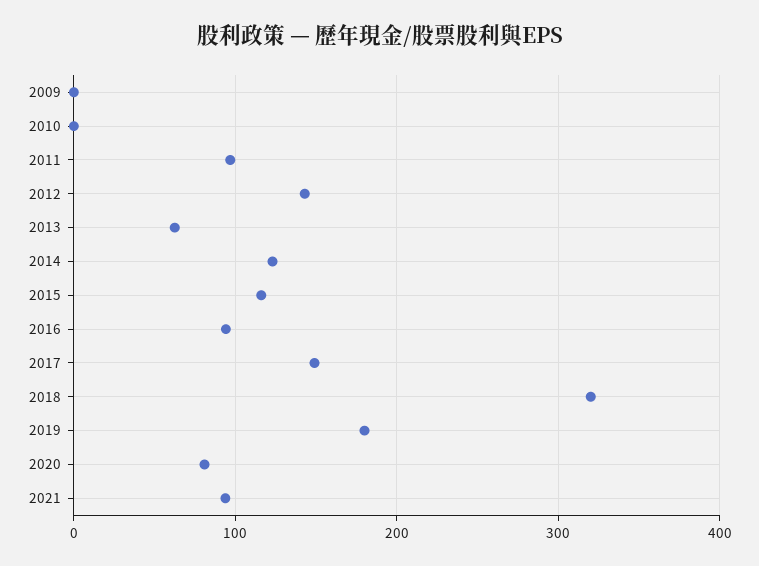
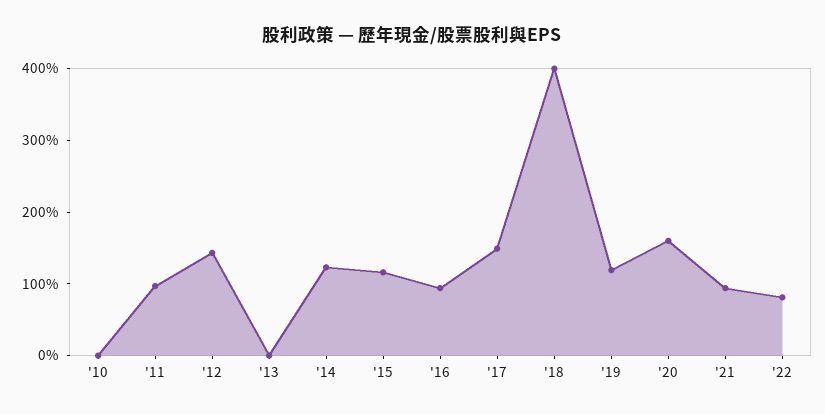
2009: 0 -> none
2013: 60 -> 0
2018: 320 -> 400
2019: 180 -> 120
2020: 80 -> 160
'22: none -> 80

